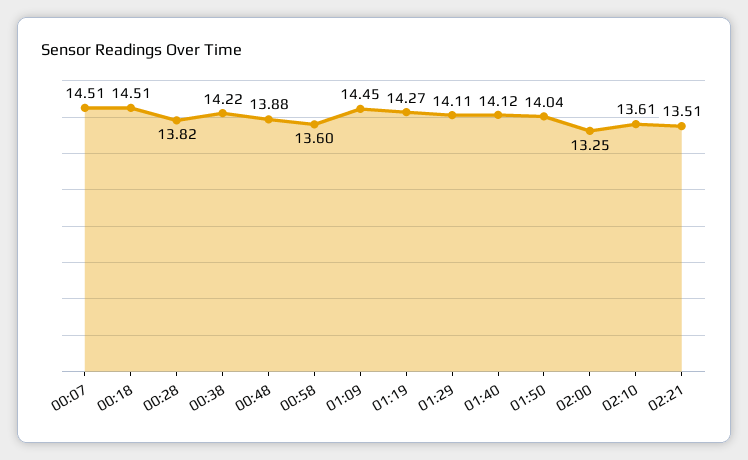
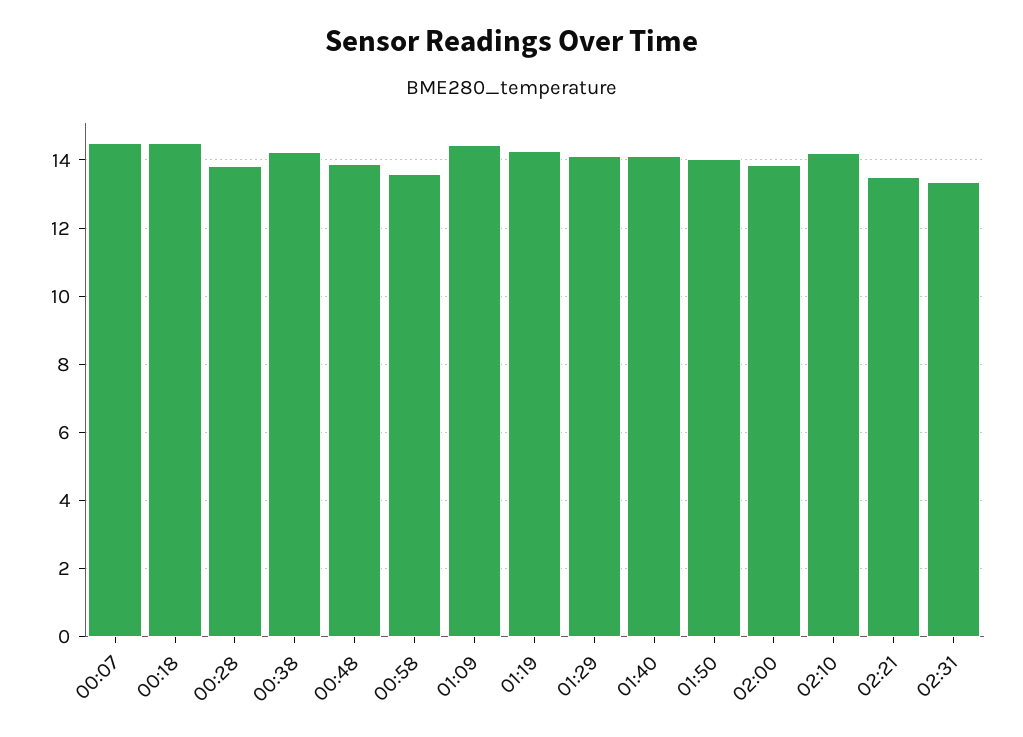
02:00: 13.25 -> 13.8
02:10: 13.61 -> 14.2
02:31: none -> 13.4

